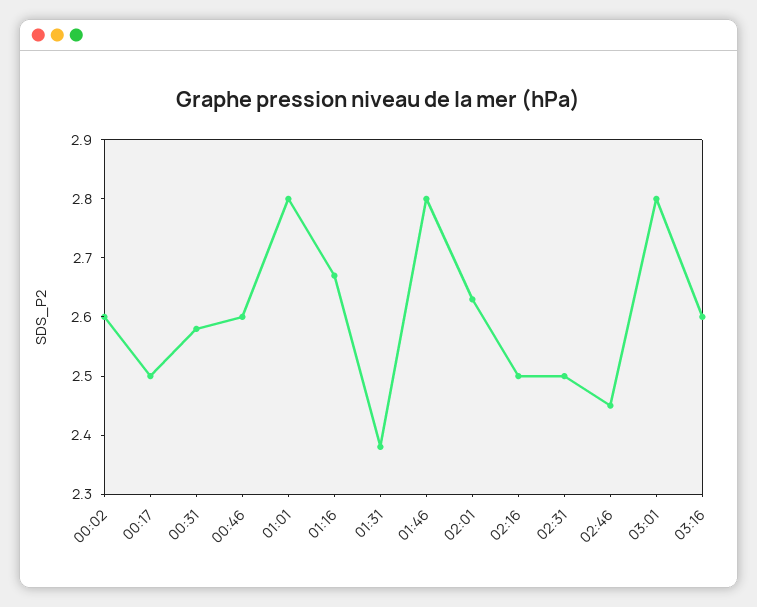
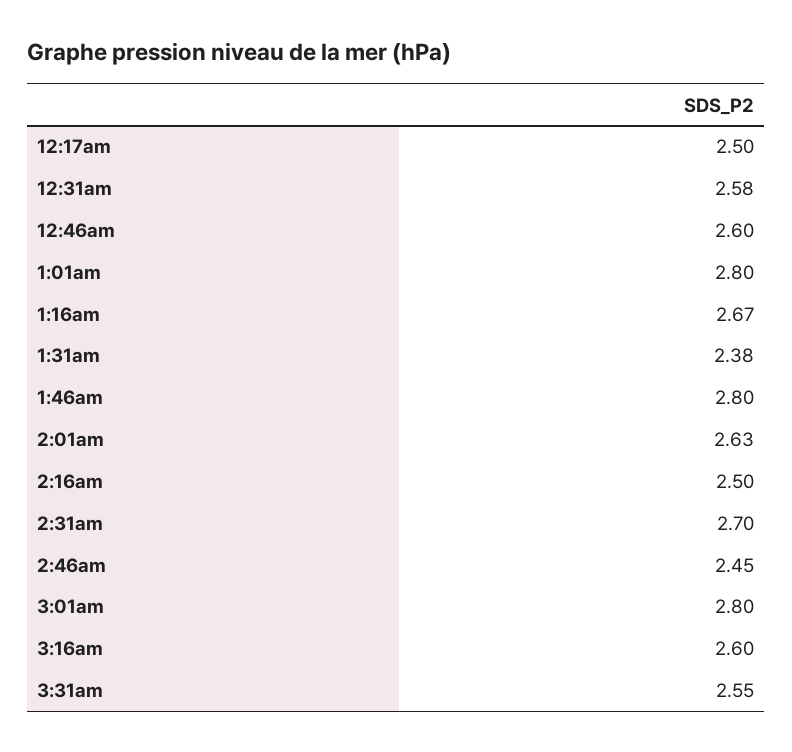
00:02: 2.6 -> none
02:31: 2.5 -> 2.7
3:31am: none -> 2.55

